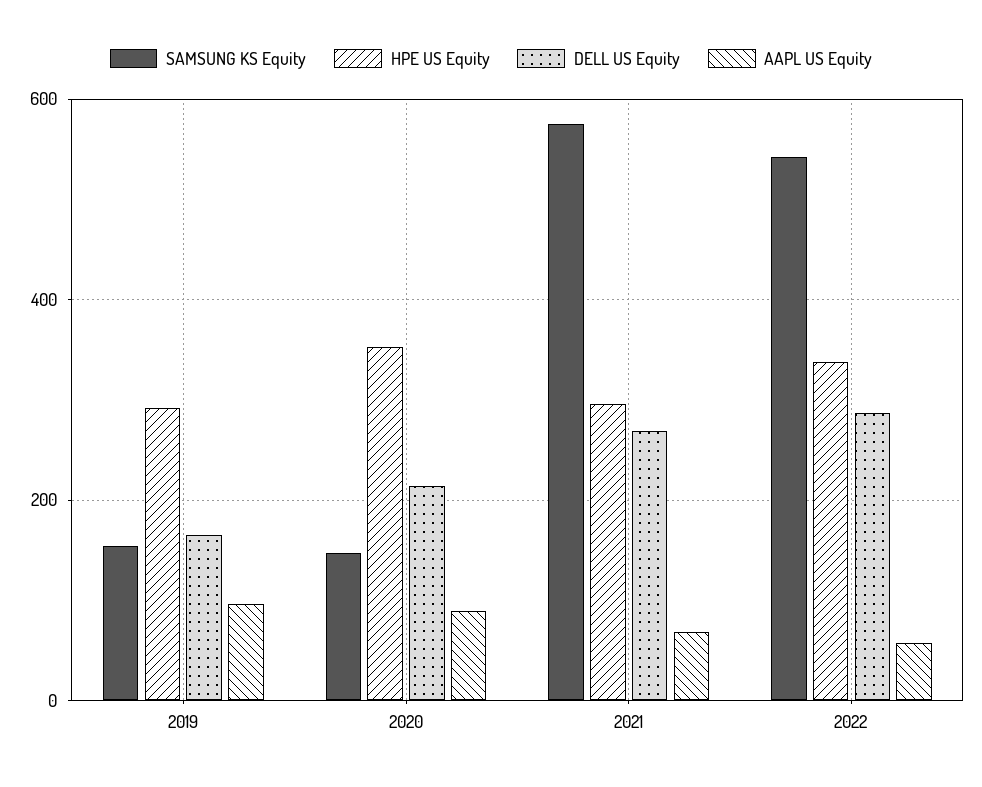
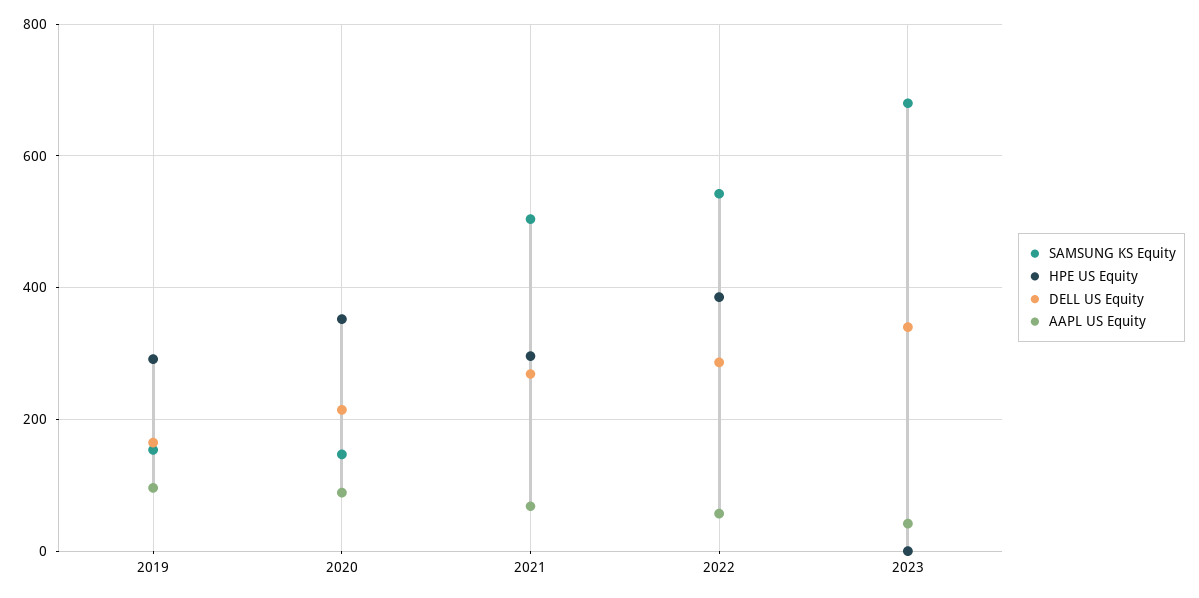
SAMSUNG KS Equity, 2021: 580 -> 500
HPE US Equity, 2022: 340 -> 380
SAMSUNG KS Equity, 2023: none -> 680
HPE US Equity, 2023: none -> 0
DELL US Equity, 2023: none -> 340
AAPL US Equity, 2023: none -> 40

